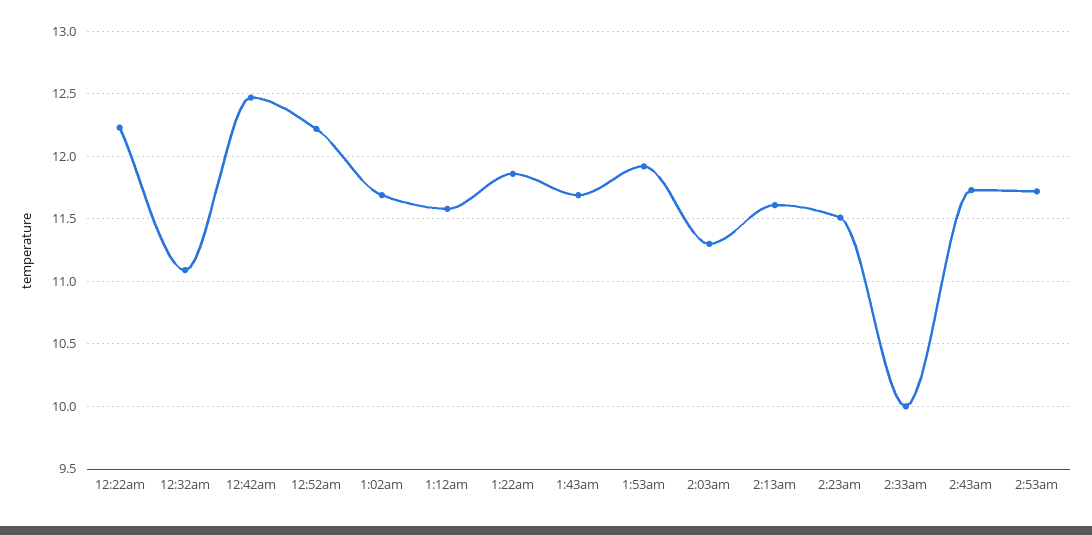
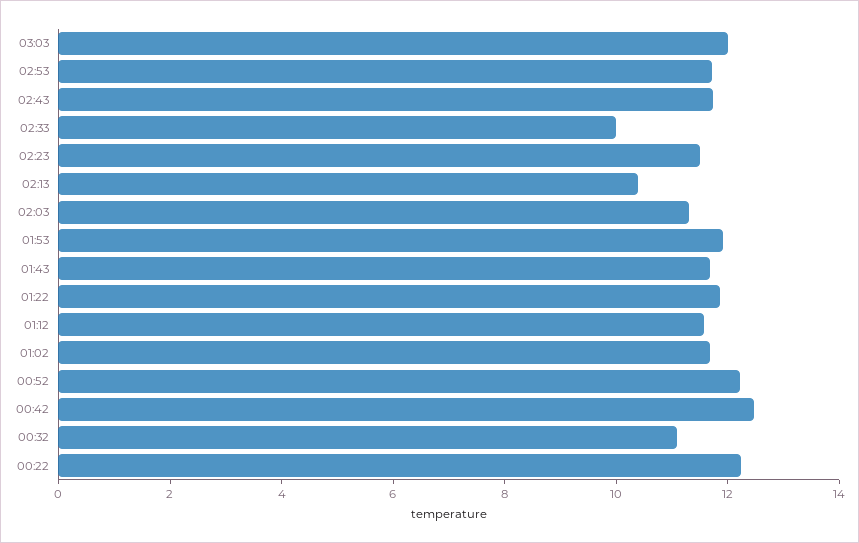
2:13am: 11.6 -> 10.5
03:03: none -> 12

